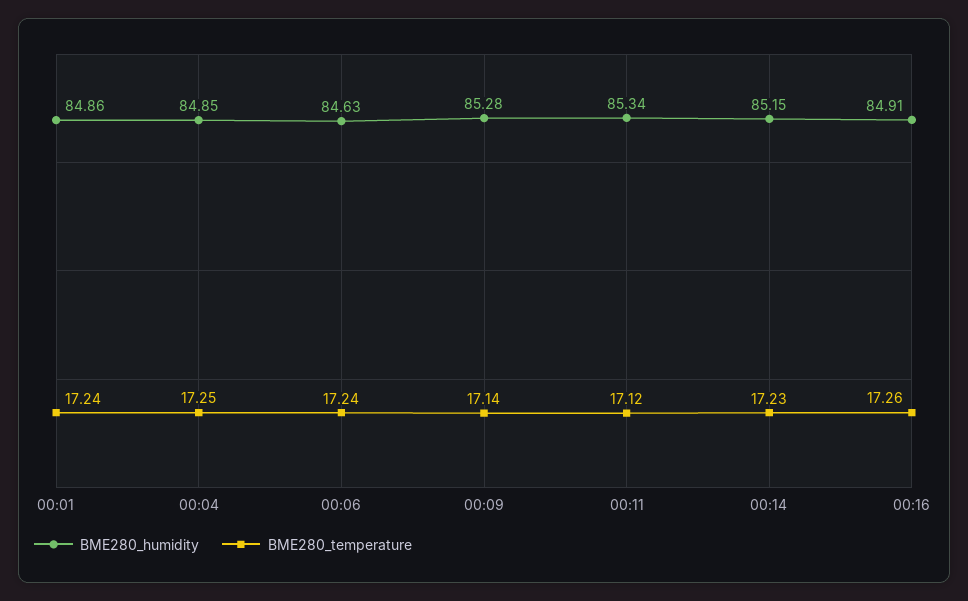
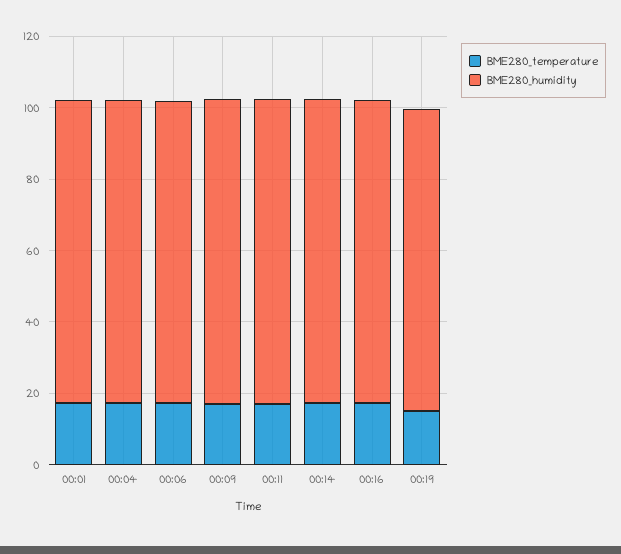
BME280_temperature, 00:19: none -> 15
BME280_humidity, 00:19: none -> 85

